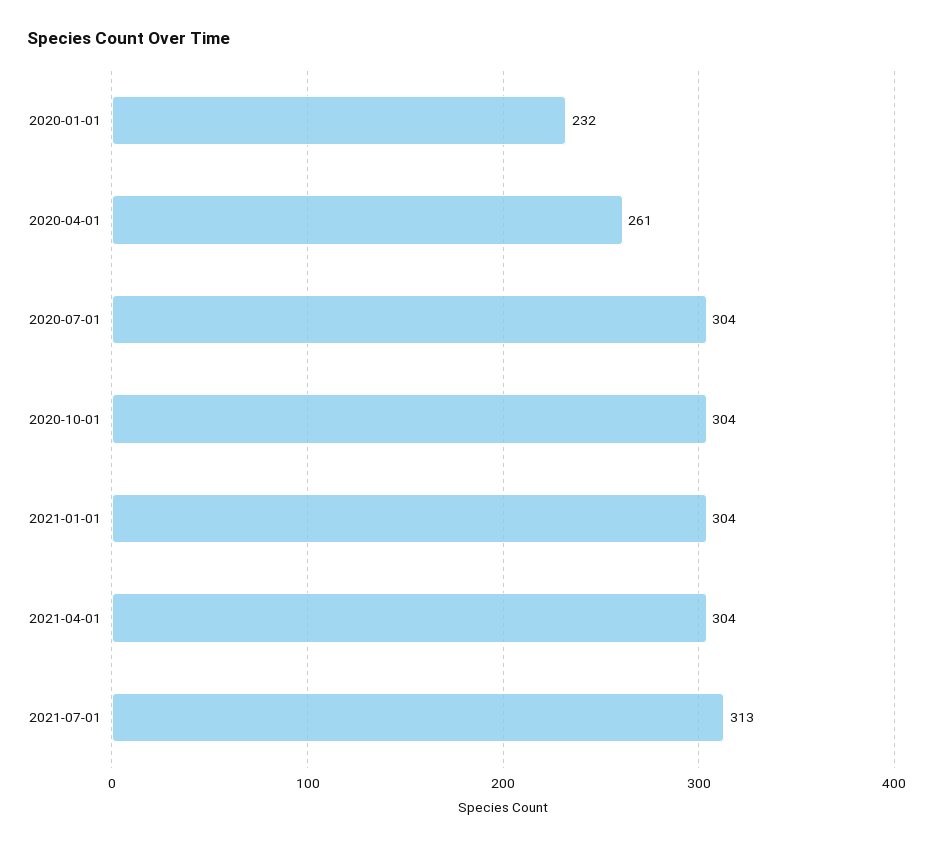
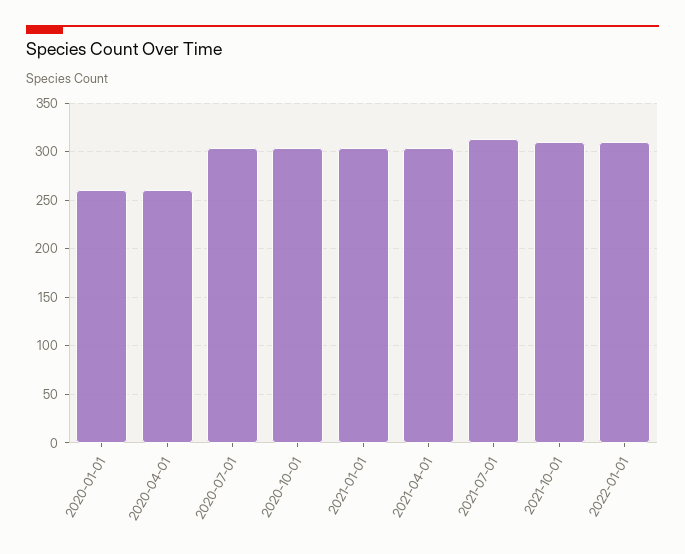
2020-01-01: 232 -> 260
2021-10-01: none -> 310
2022-01-01: none -> 310

